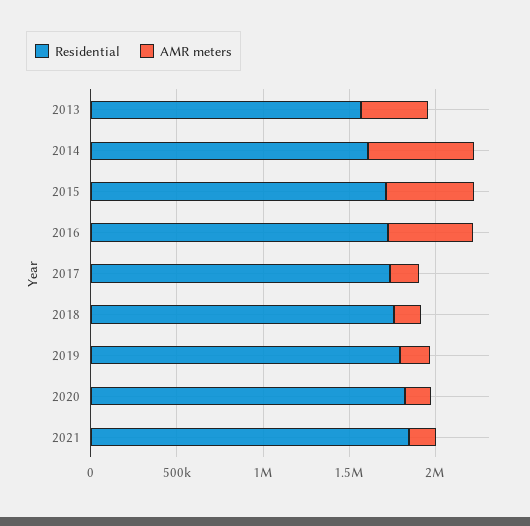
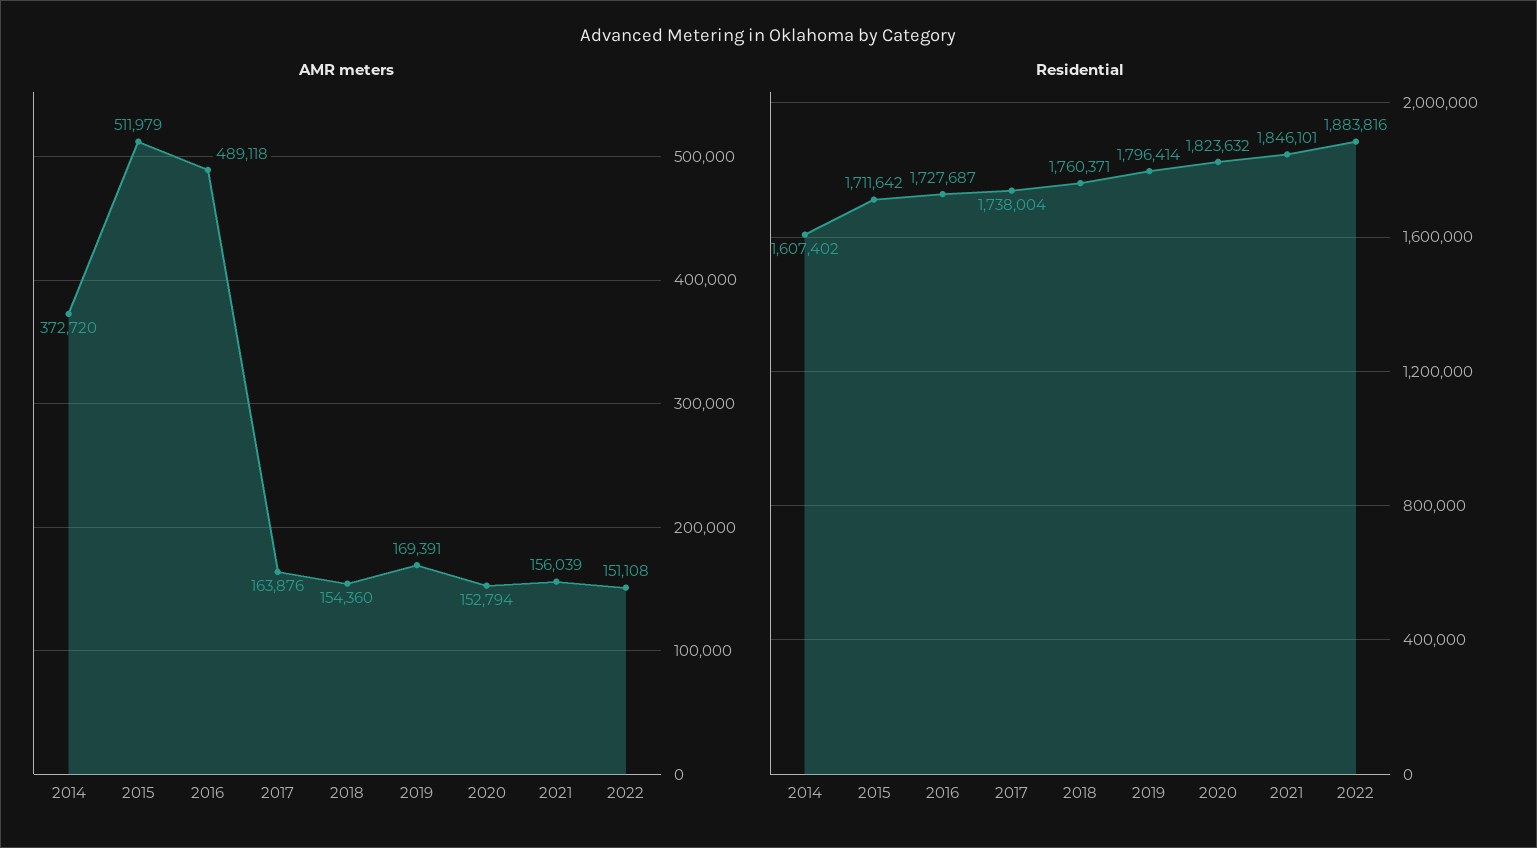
Residential, 2013: 1600000 -> none
AMR meters, 2013: 400000 -> none
AMR meters, 2014: 600000 -> 372720
AMR meters, 2022: none -> 151108
Residential, 2022: none -> 1883816

